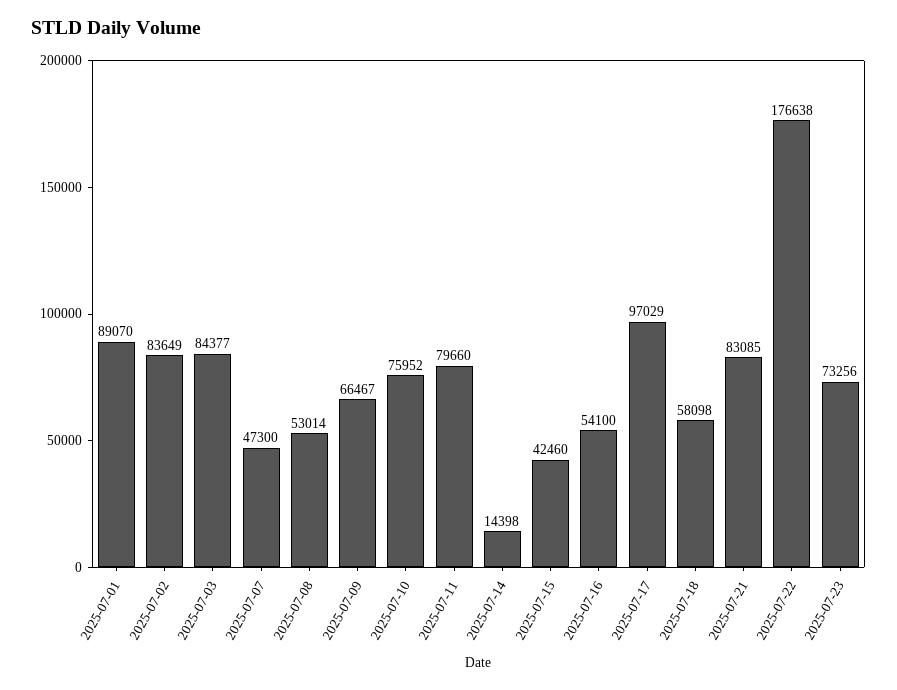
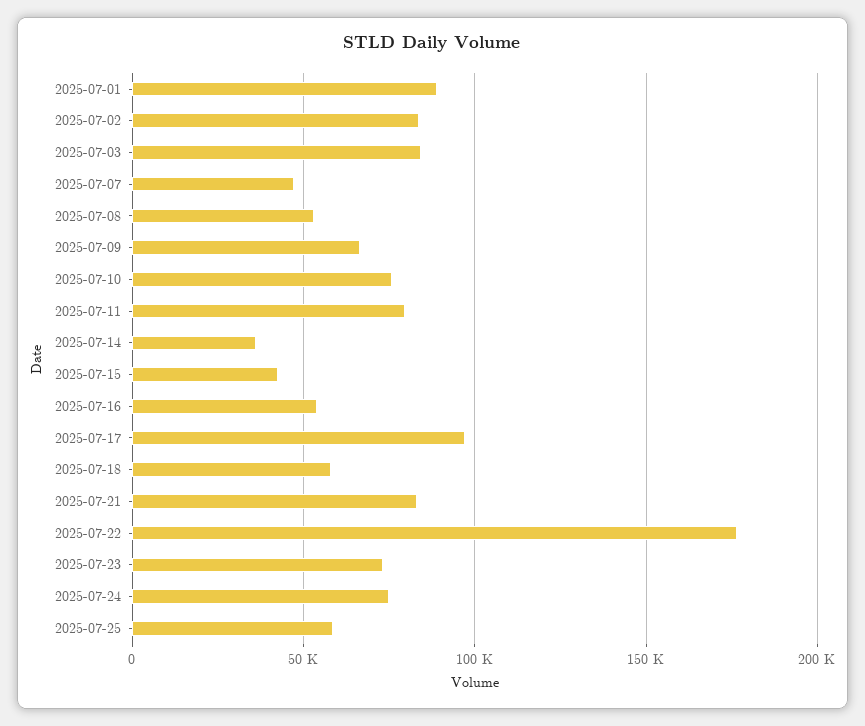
2025-07-14: 14398 -> 35000
2025-07-24: none -> 75000
2025-07-25: none -> 60000

